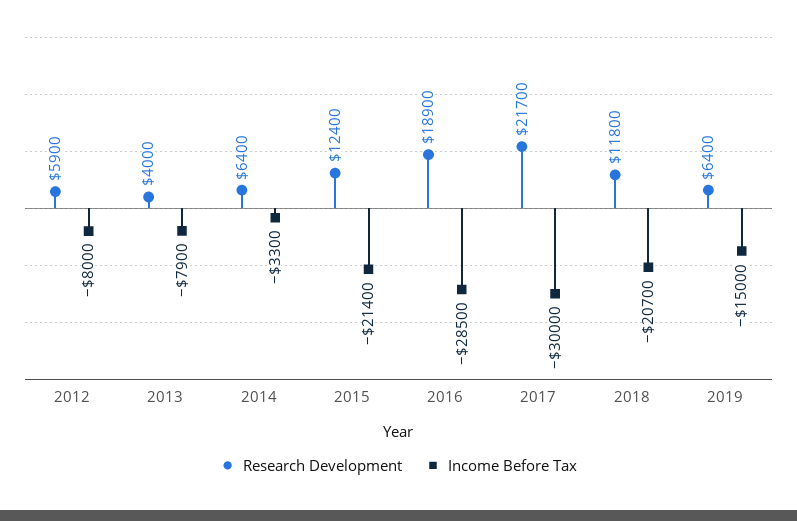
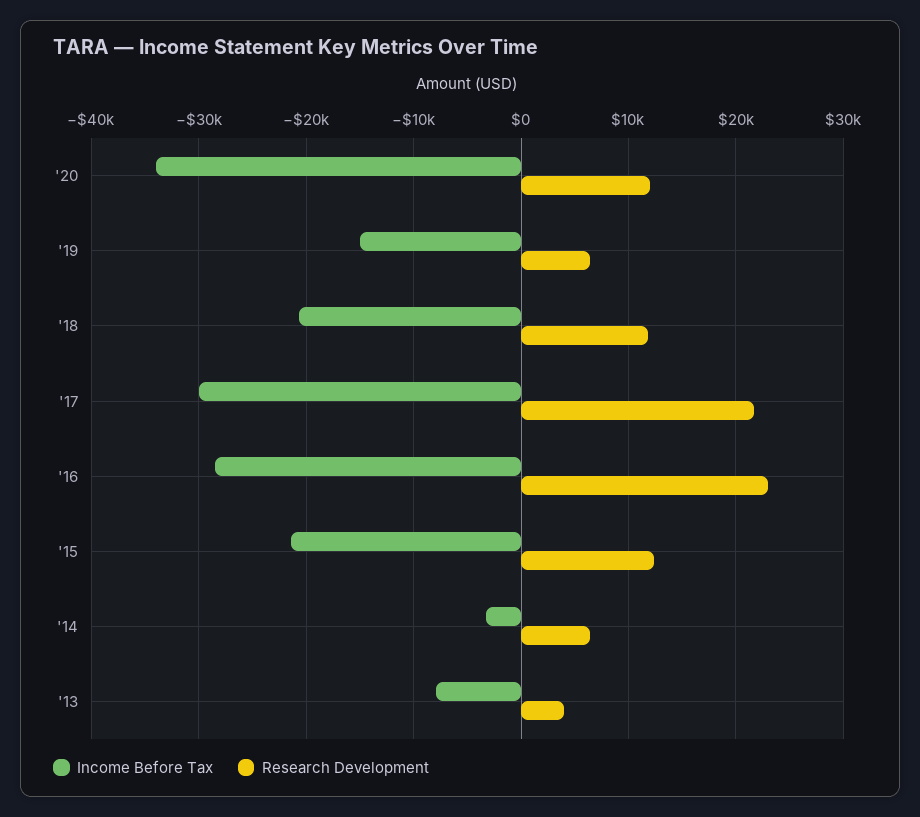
Research Development, 2012: 5900 -> none
Income Before Tax, 2012: -8000 -> none
Research Development, 2016: 18900 -> 23000
Income Before Tax, '20: none -> -34000
Research Development, '20: none -> 12000

